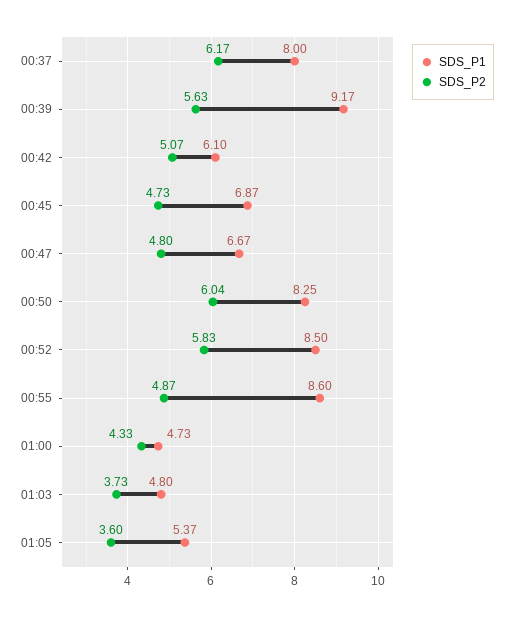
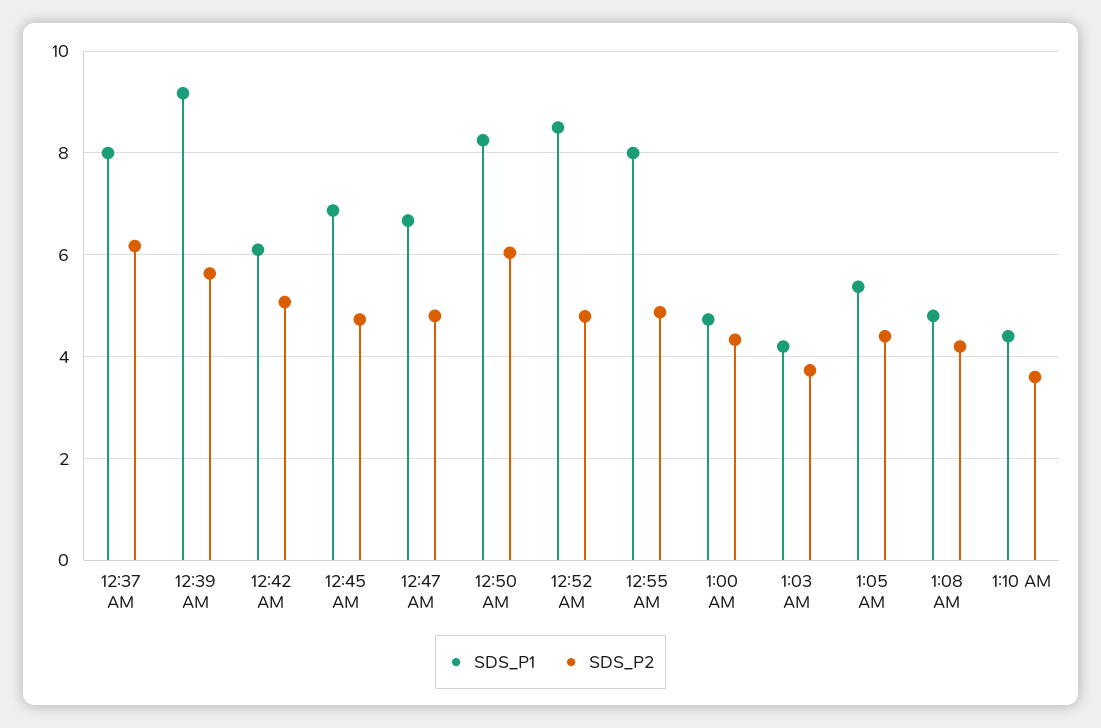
SDS_P2, 00:52: 5.83 -> 4.8
SDS_P1, 00:55: 8.6 -> 8
SDS_P1, 01:03: 4.8 -> 4.2
SDS_P2, 01:05: 3.6 -> 4.4
SDS_P1, 1:08 AM: none -> 4.8
SDS_P2, 1:08 AM: none -> 4.2
SDS_P1, 1:10 AM: none -> 4.4
SDS_P2, 1:10 AM: none -> 3.6

